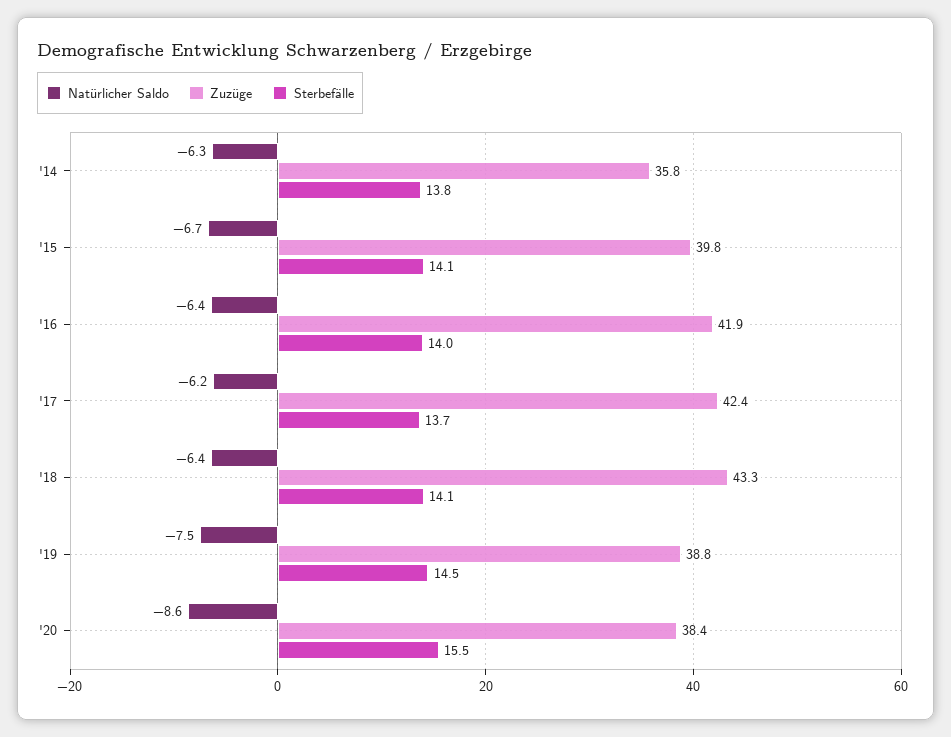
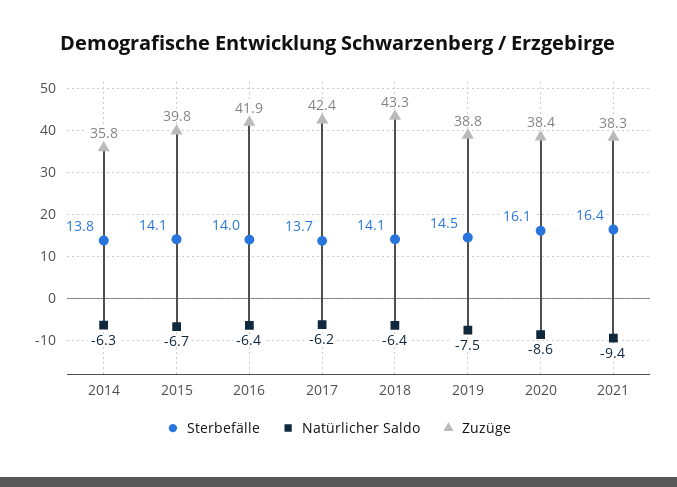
Sterbefälle, '20: 15.5 -> 16.1
Sterbefälle, 2021: none -> 16.4
Natürlicher Saldo, 2021: none -> -9.4
Zuzüge, 2021: none -> 38.3

